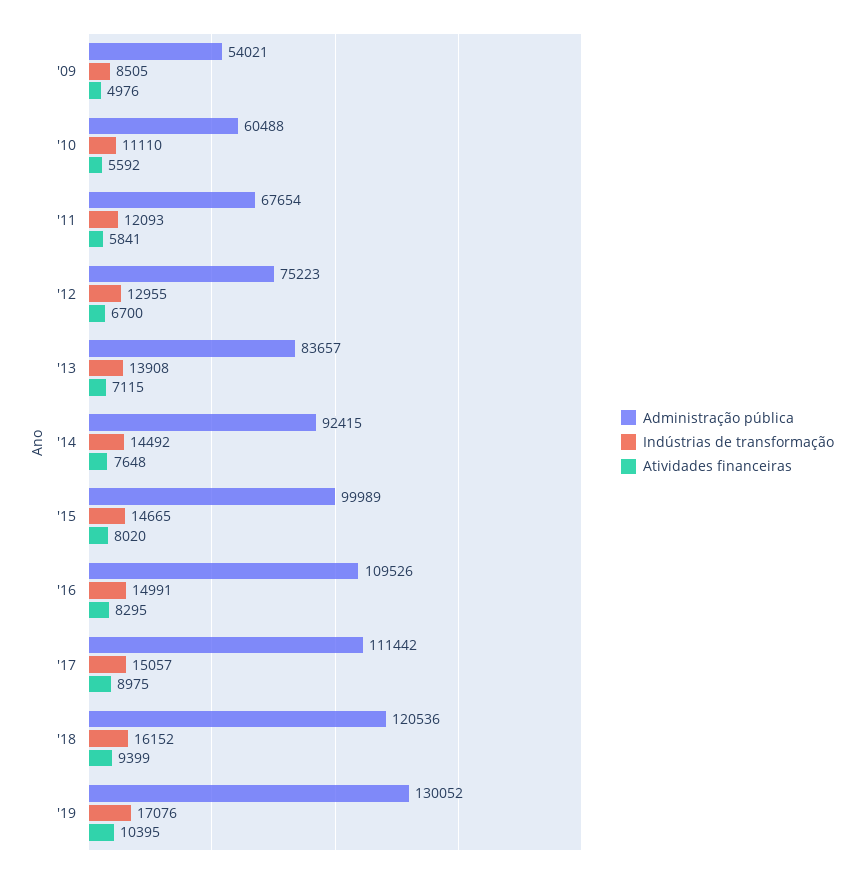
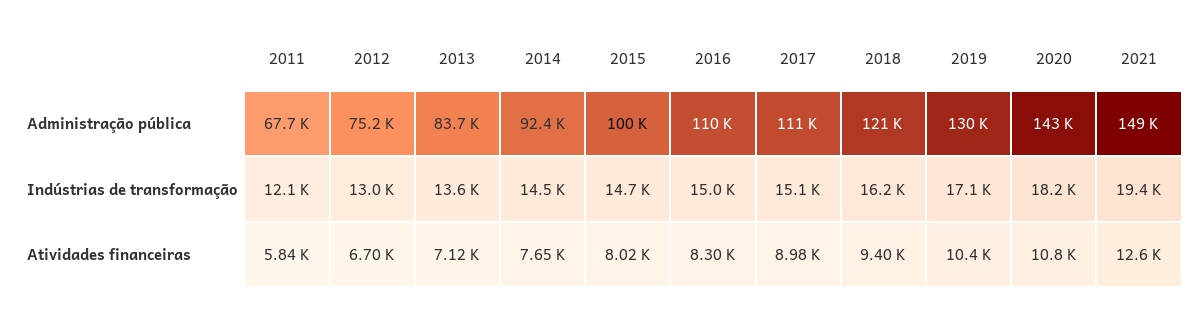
Administração pública, '09: 54021 -> none
Indústrias de transformação, '09: 8505 -> none
Atividades financeiras, '09: 4976 -> none
Administração pública, '10: 60488 -> none
Indústrias de transformação, '10: 11110 -> none
Atividades financeiras, '10: 5592 -> none
Indústrias de transformação, '13: 13908 -> 13600
Administração pública, 2020: none -> 143000
Administração pública, 2021: none -> 149000
Indústrias de transformação, 2020: none -> 18200
Indústrias de transformação, 2021: none -> 19400
Atividades financeiras, 2020: none -> 10800
Atividades financeiras, 2021: none -> 12600

